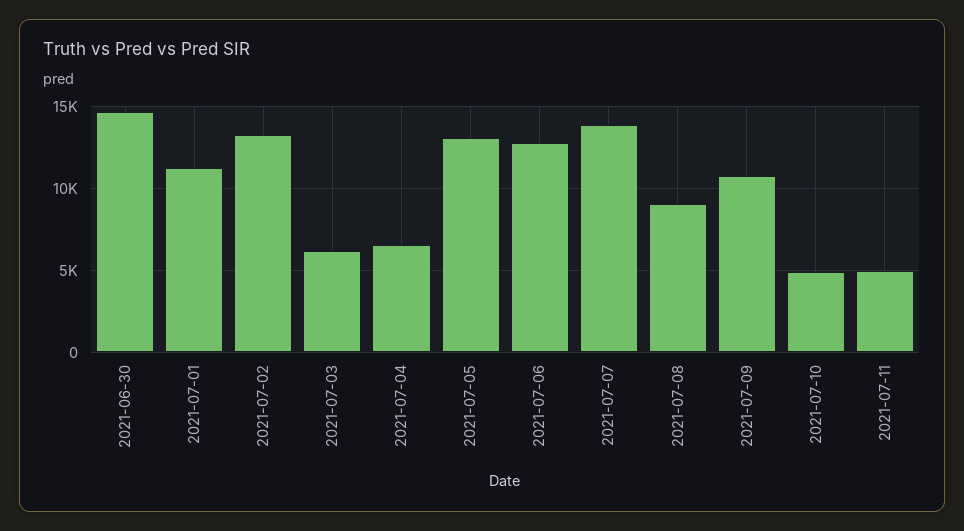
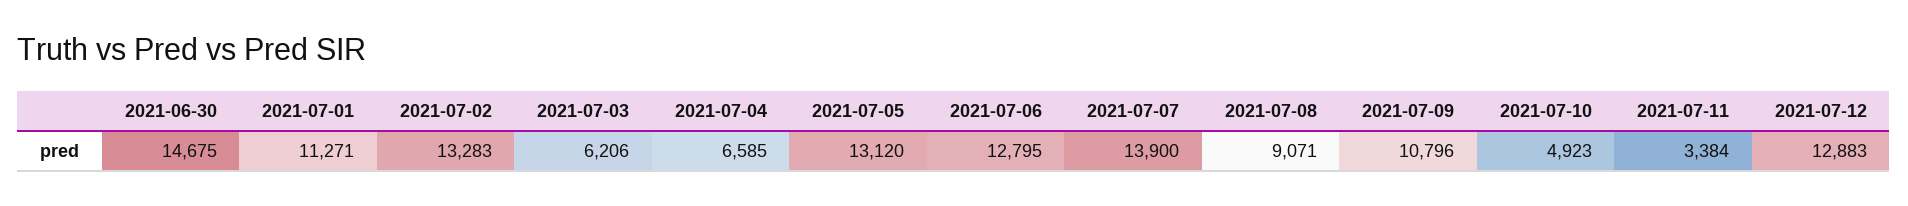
2021-07-11: 5000 -> 3384
2021-07-12: none -> 12883

